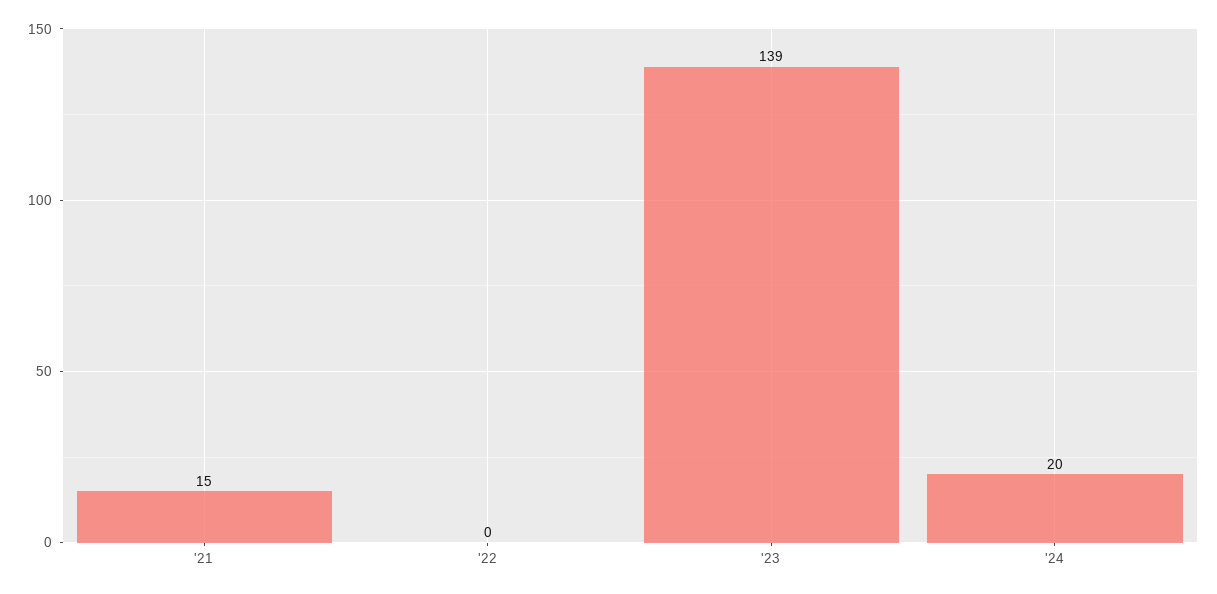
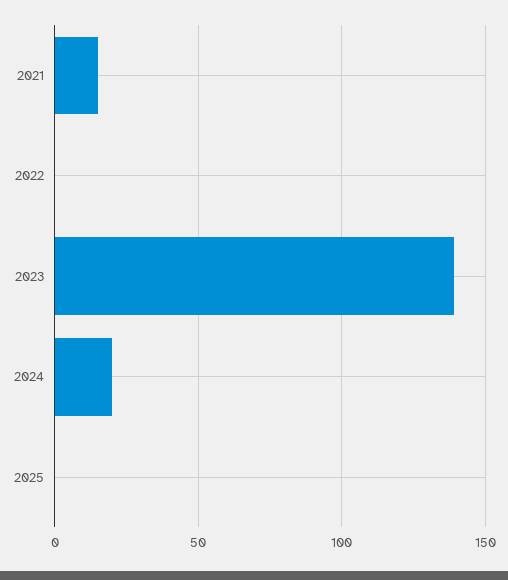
2025: none -> 0

